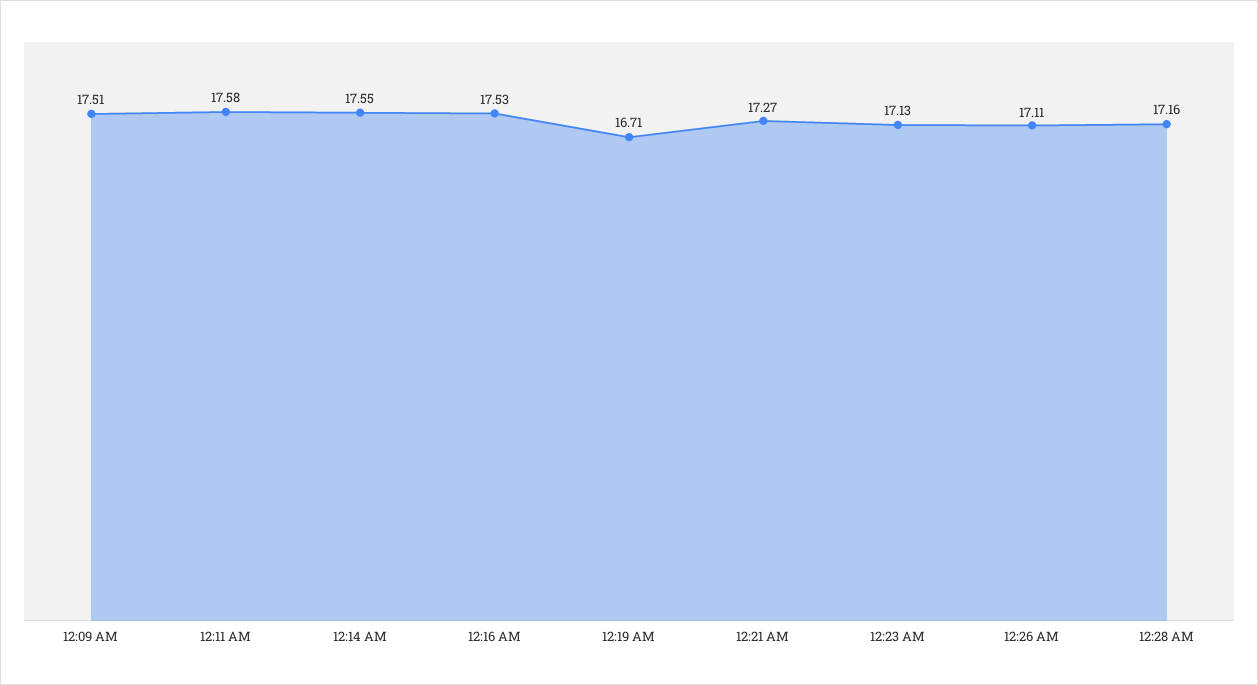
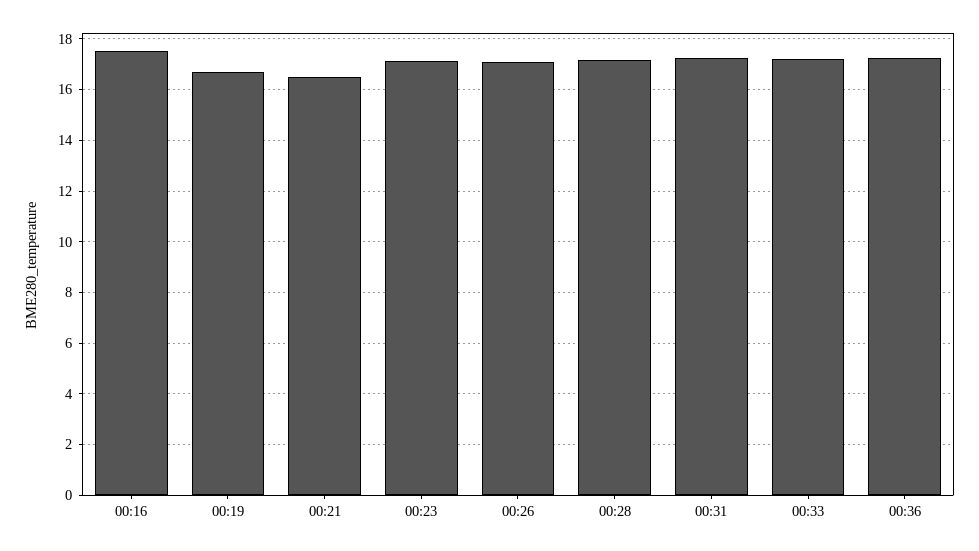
12:09 AM: 17.51 -> none
12:11 AM: 17.58 -> none
12:14 AM: 17.55 -> none
12:21 AM: 17.27 -> 16.5
00:31: none -> 17.25
00:33: none -> 17.25
00:36: none -> 17.25

